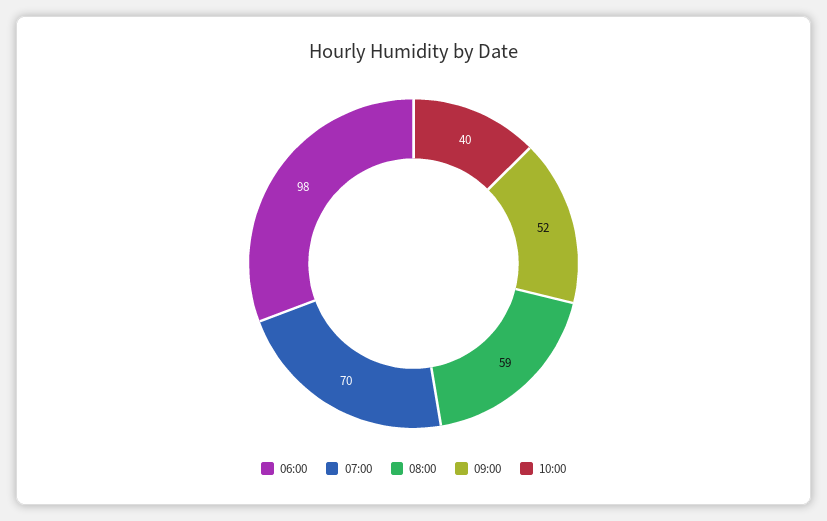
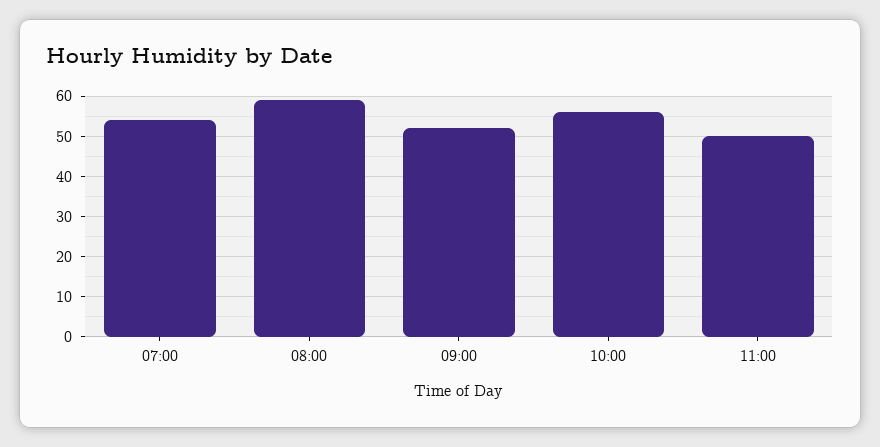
06:00: 98 -> none
07:00: 70 -> 55
10:00: 40 -> 55
11:00: none -> 50

